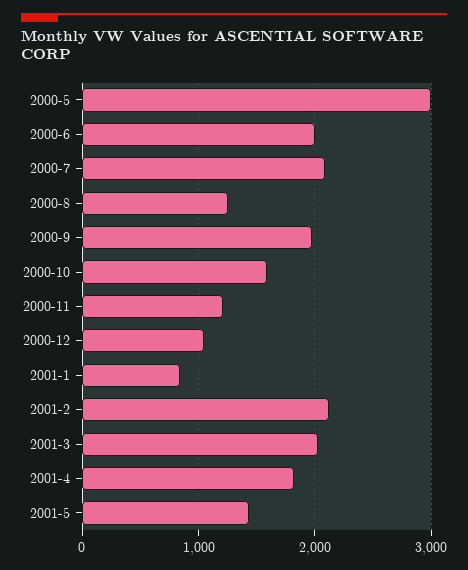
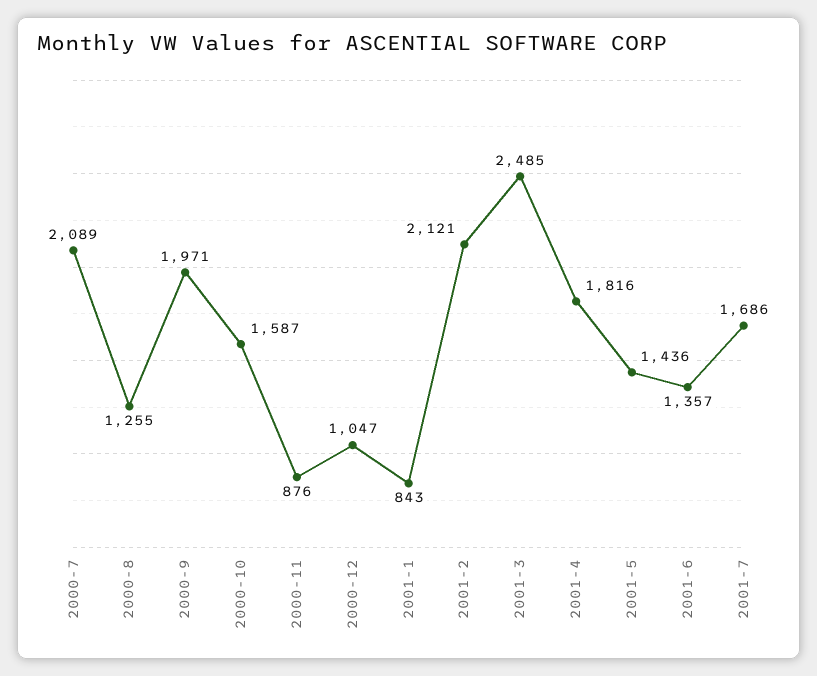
2000-5: 3000 -> none
2000-6: 2000 -> none
2000-11: 1200 -> 876
2001-3: 2000 -> 2485
2001-6: none -> 1357
2001-7: none -> 1686

